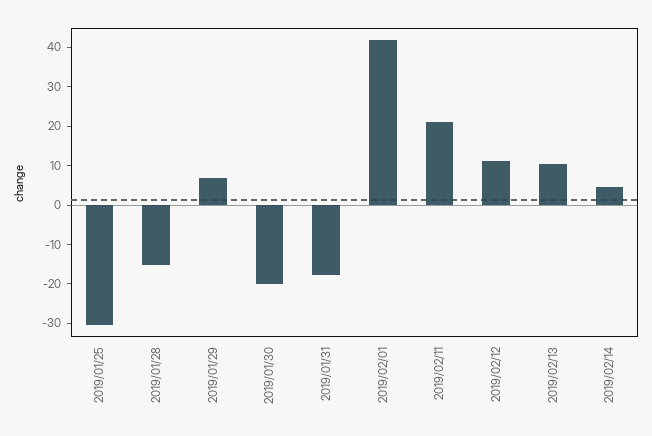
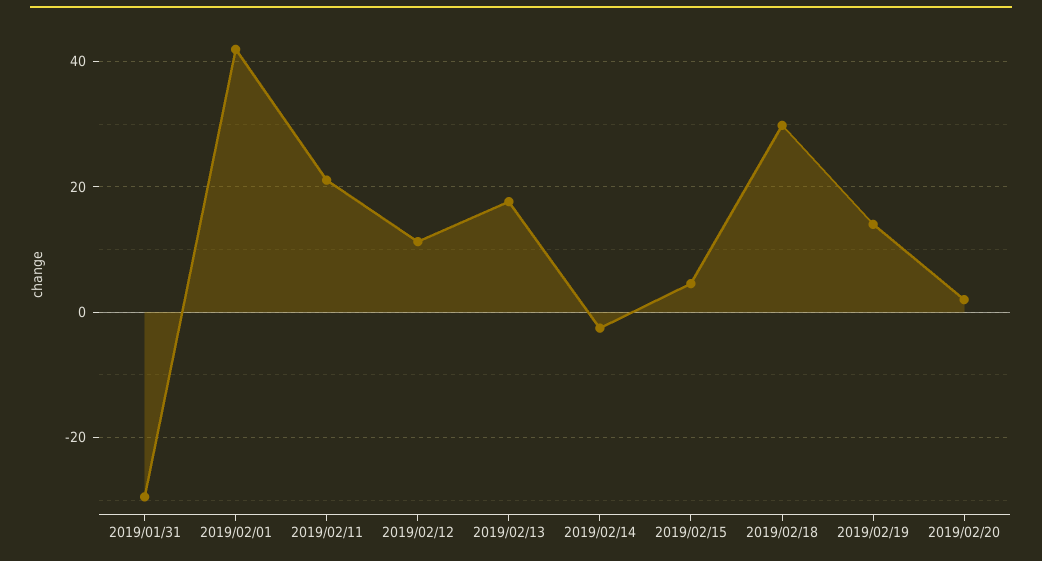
2019/01/25: -30 -> none
2019/01/28: -15 -> none
2019/01/29: 7.5 -> none
2019/01/30: -20 -> none
2019/01/31: -17.5 -> -30
2019/02/13: 10 -> 18
2019/02/14: 5 -> -2
2019/02/15: none -> 4
2019/02/18: none -> 30
2019/02/19: none -> 14
2019/02/20: none -> 2

